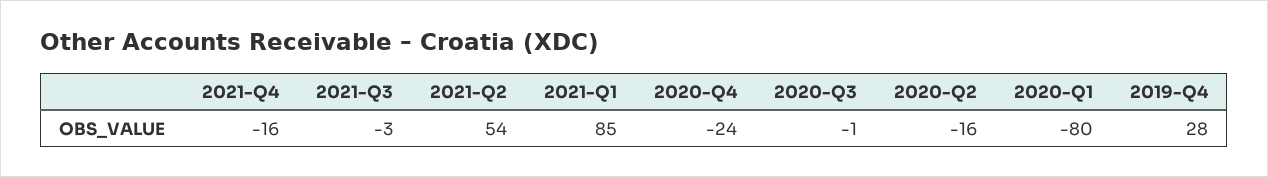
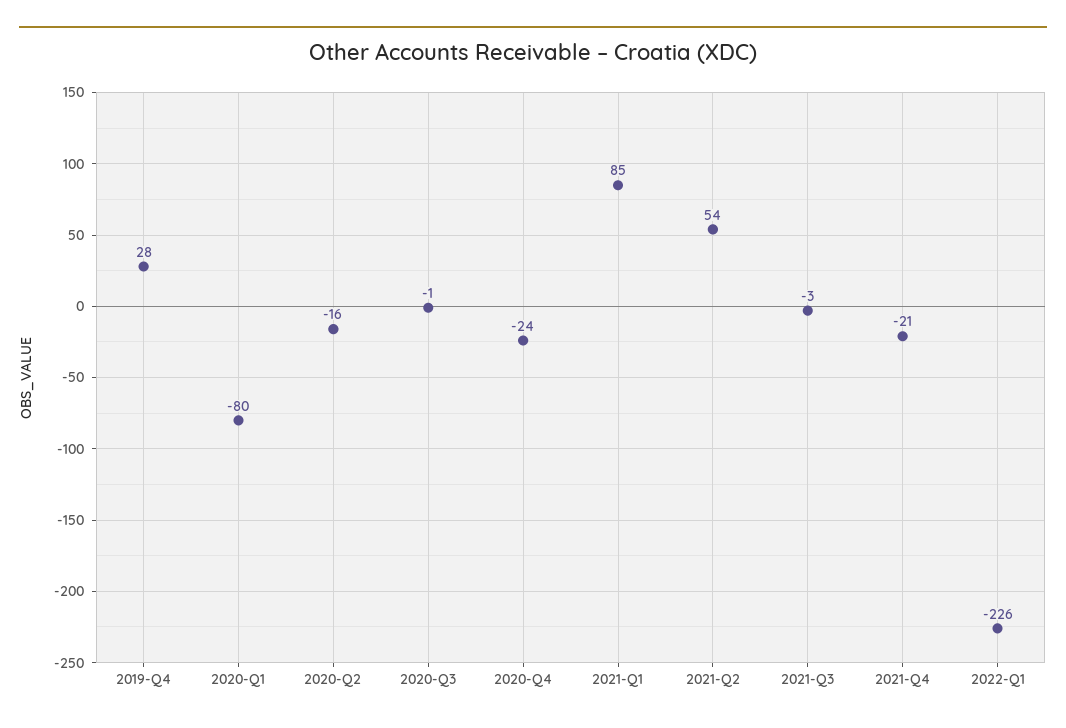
2021-Q4: -16 -> -21
2022-Q1: none -> -226

